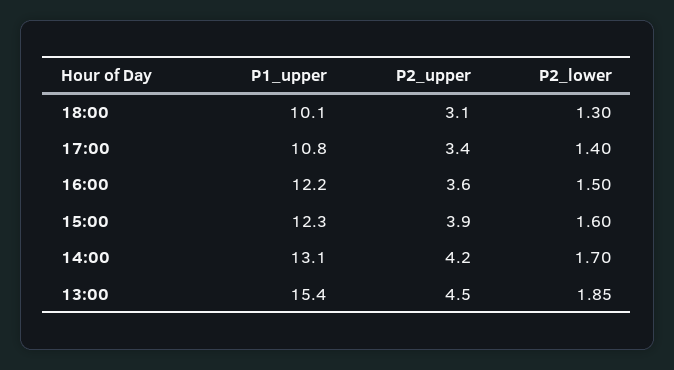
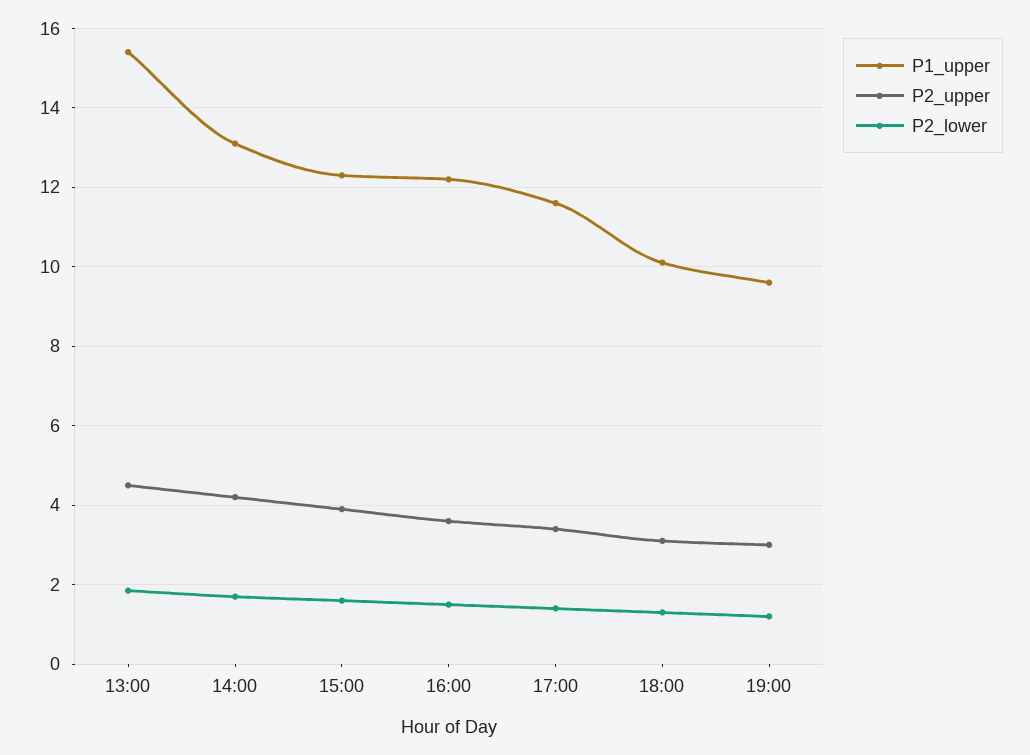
P1_upper, 17:00: 10.8 -> 11.6
P1_upper, 19:00: none -> 9.6
P2_upper, 19:00: none -> 3
P2_lower, 19:00: none -> 1.2

